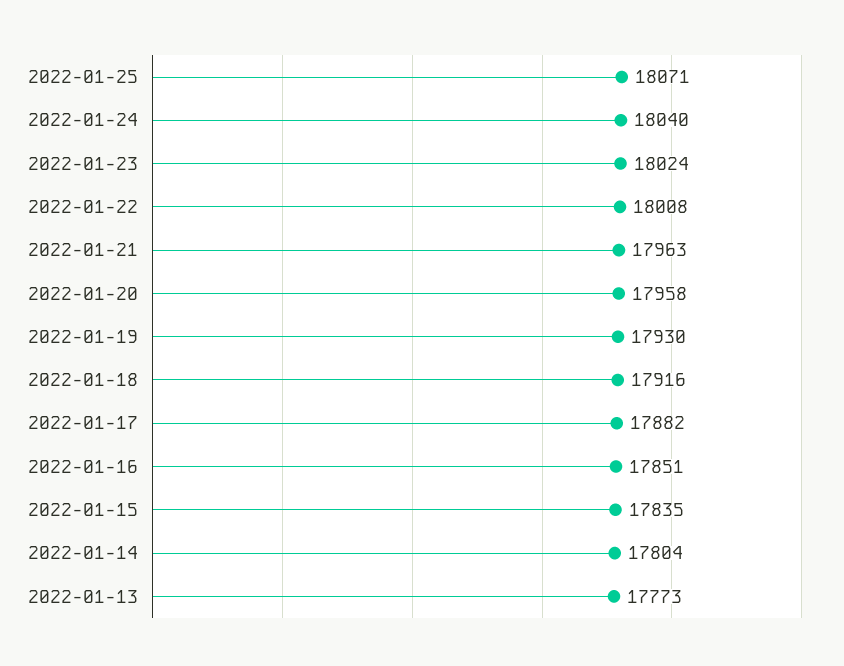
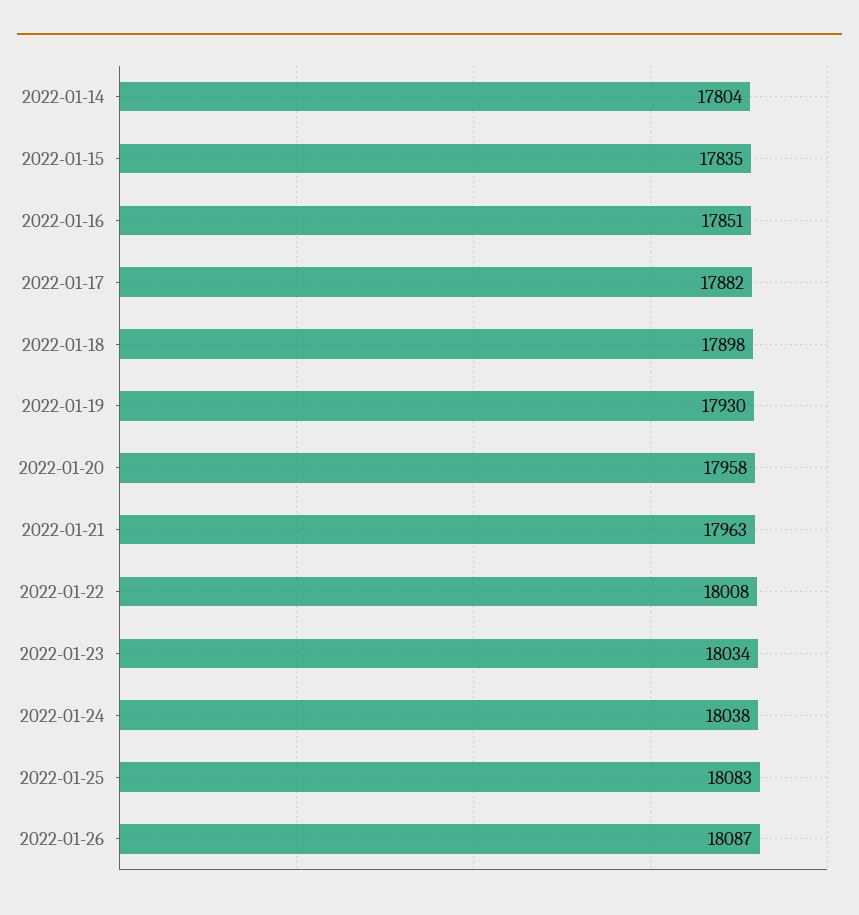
2022-01-25: 18071 -> 18083
2022-01-24: 18040 -> 18038
2022-01-23: 18024 -> 18034
2022-01-18: 17916 -> 17898
2022-01-13: 17773 -> none
2022-01-26: none -> 18087

